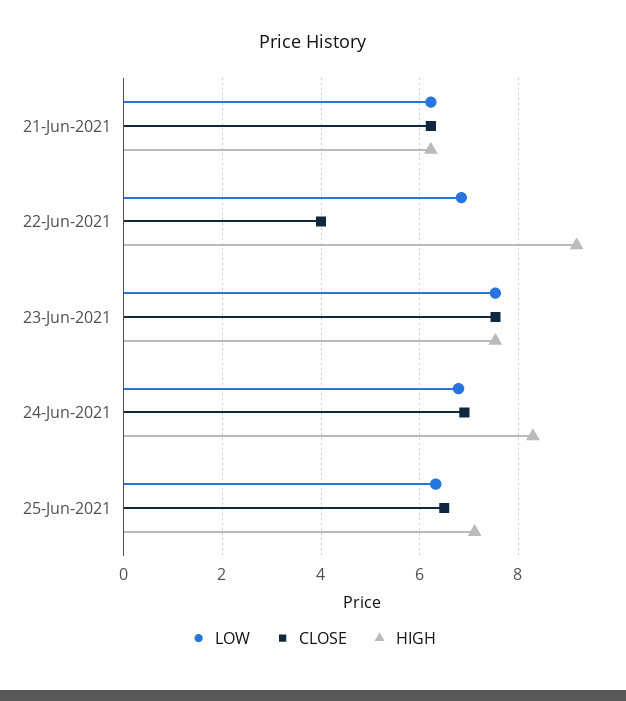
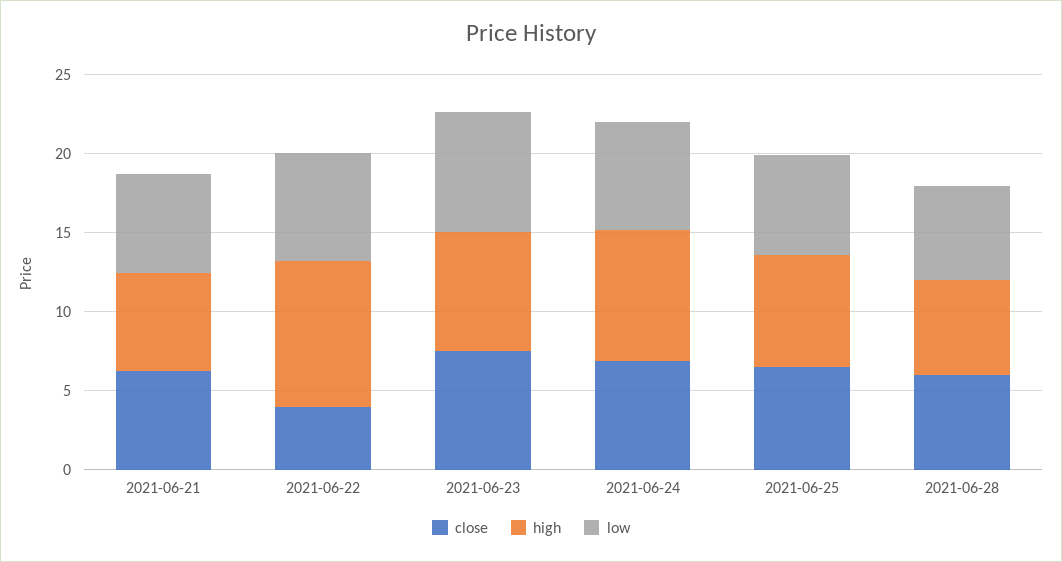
CLOSE, 2021-06-28: none -> 6
HIGH, 2021-06-28: none -> 6
LOW, 2021-06-28: none -> 6

